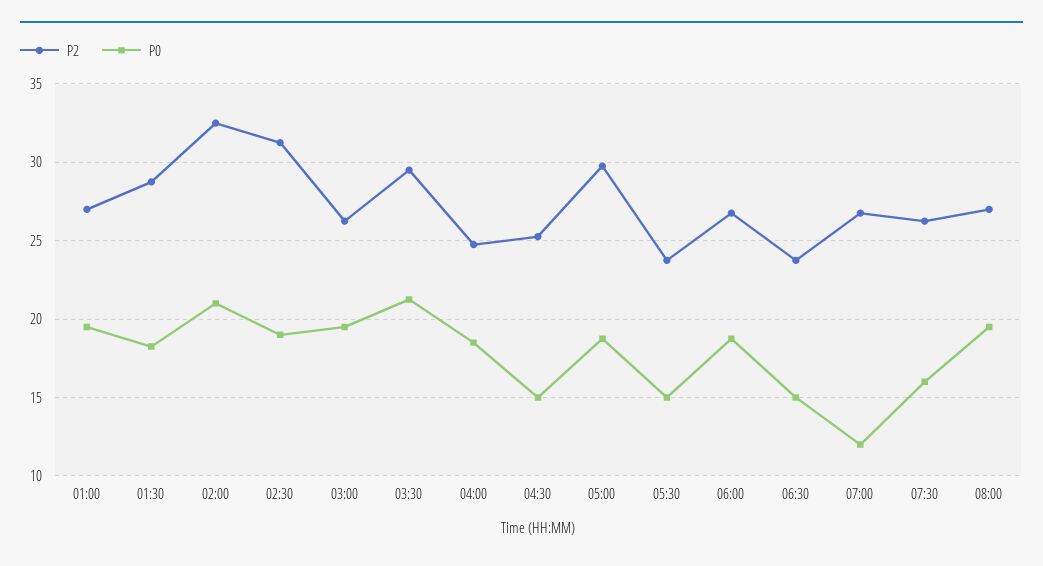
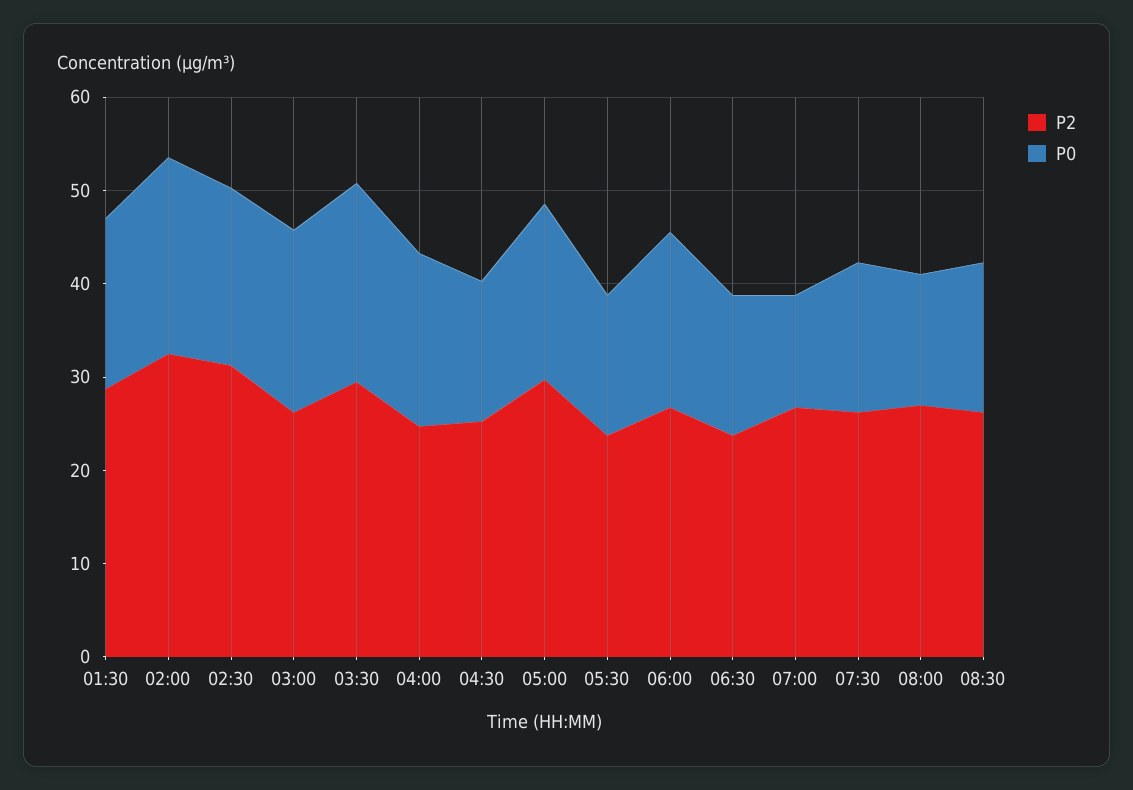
P2, 01:00: 27 -> none
P0, 01:00: 19.5 -> none
P0, 08:00: 19.5 -> 14
P2, 08:30: none -> 26
P0, 08:30: none -> 16

